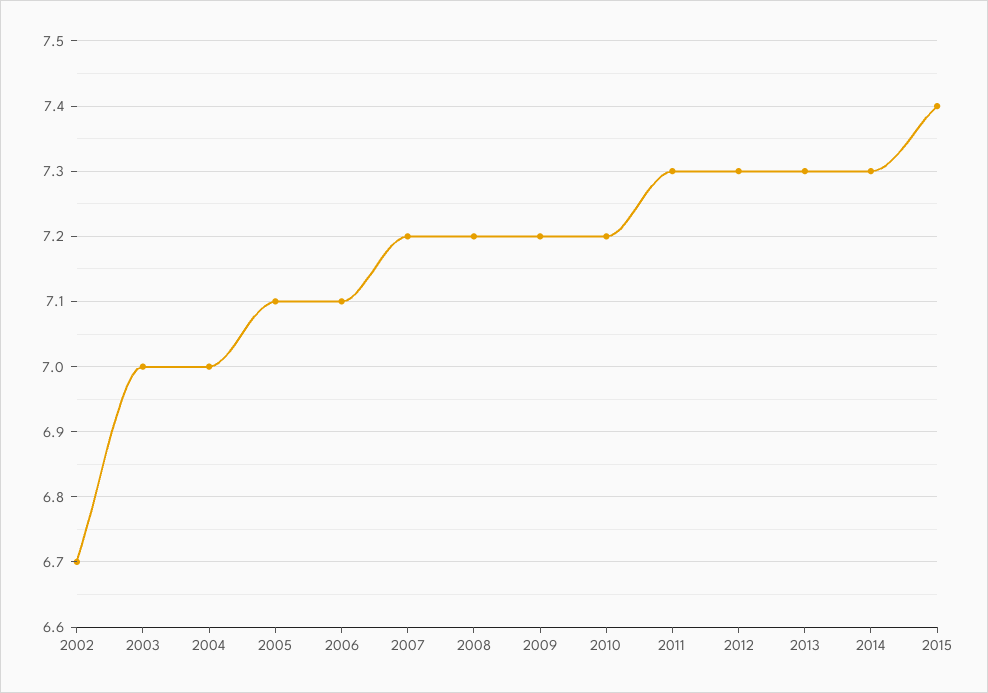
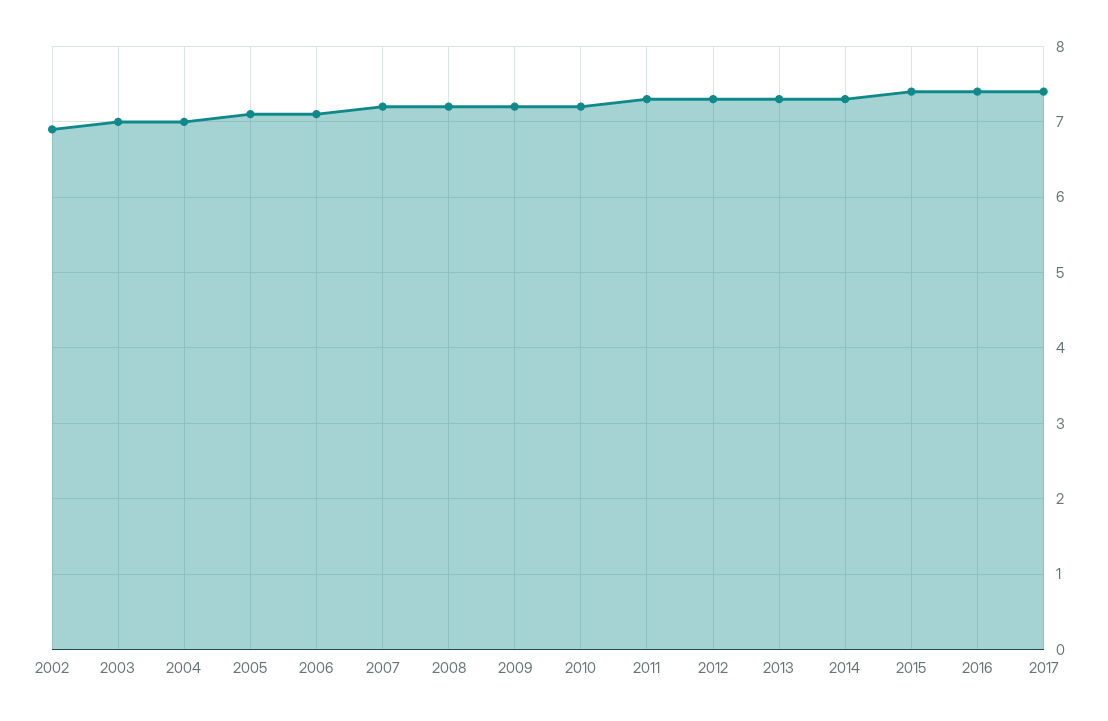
2002: 6.7 -> 6.9
2016: none -> 7.4
2017: none -> 7.4

